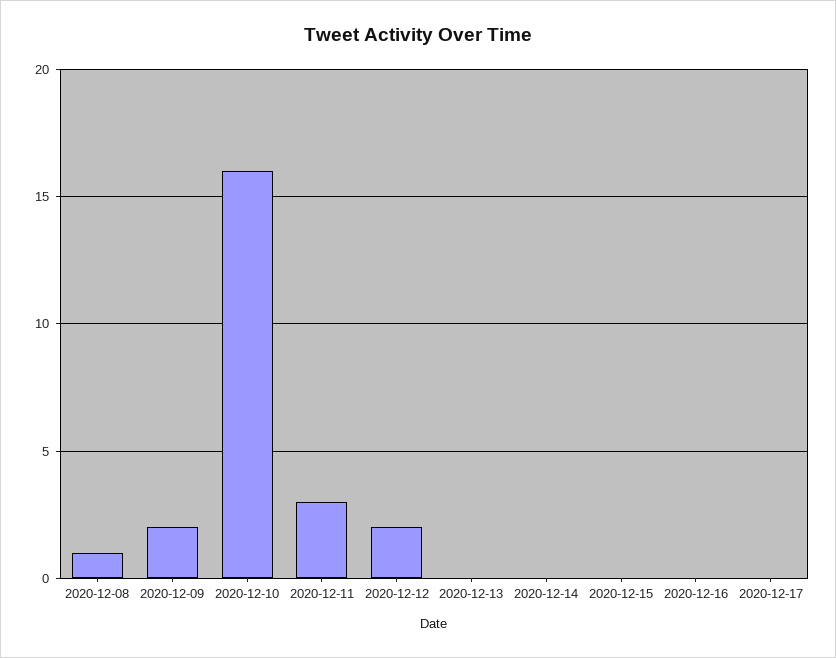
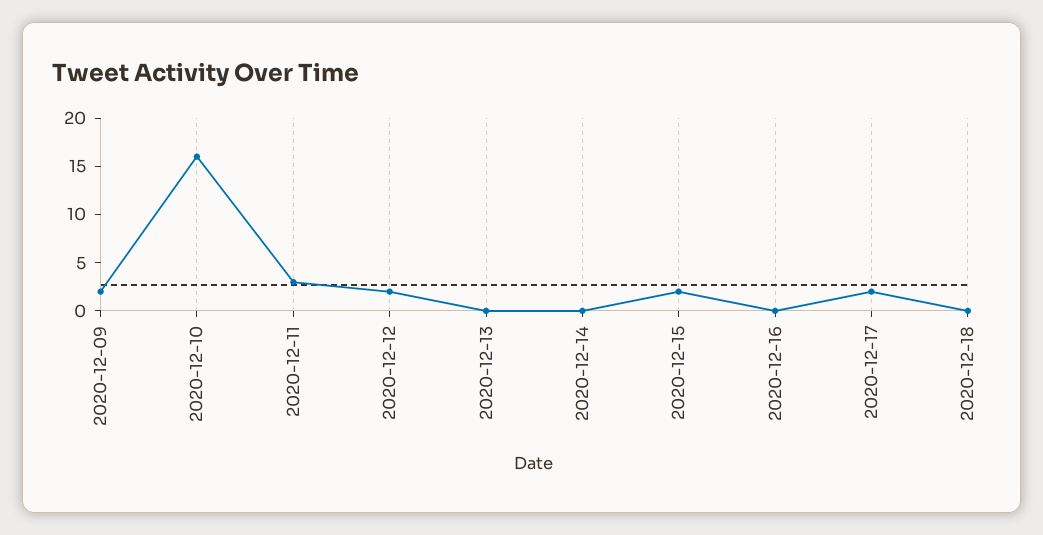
2020-12-08: 1 -> none
2020-12-15: 0 -> 2
2020-12-17: 0 -> 2
2020-12-18: none -> 0

